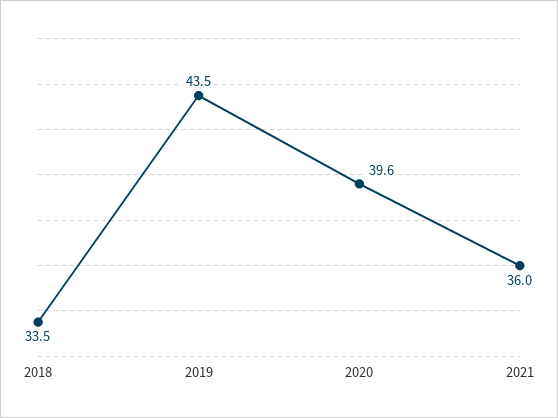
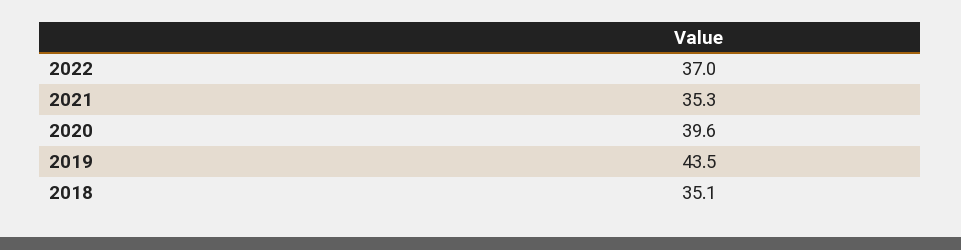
2018: 33.5 -> 35.1
2021: 36 -> 35.3
2022: none -> 37

